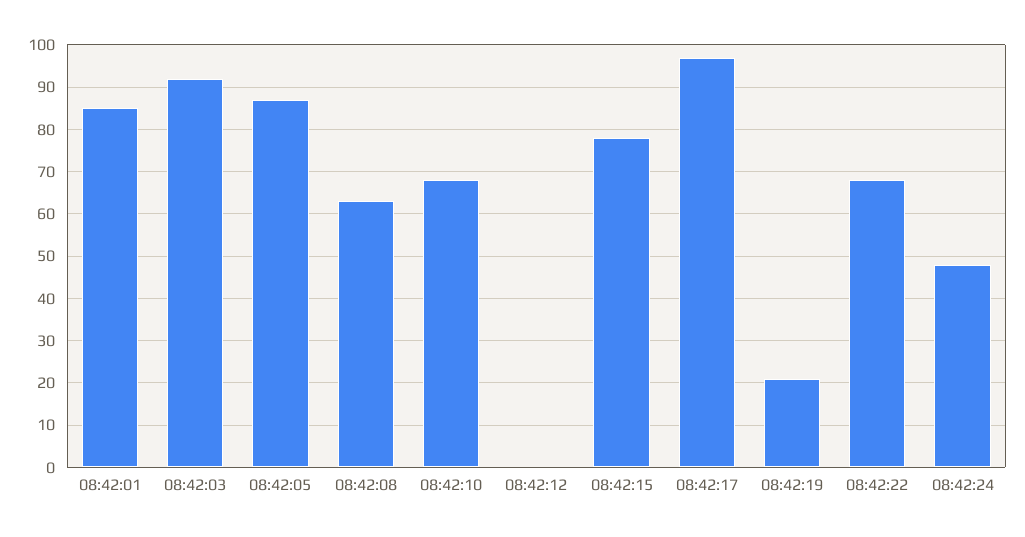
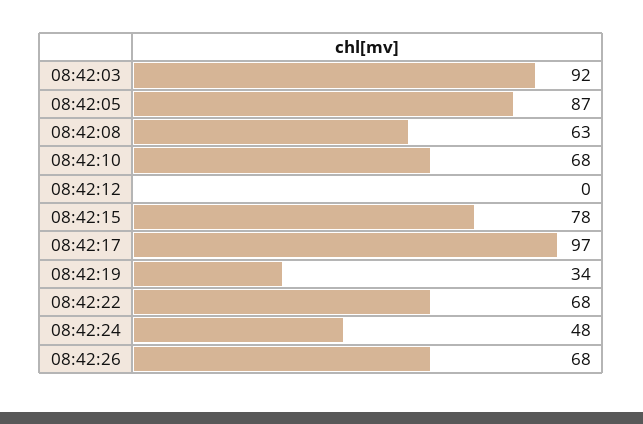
08:42:01: 85 -> none
08:42:19: 20 -> 34
08:42:26: none -> 68

